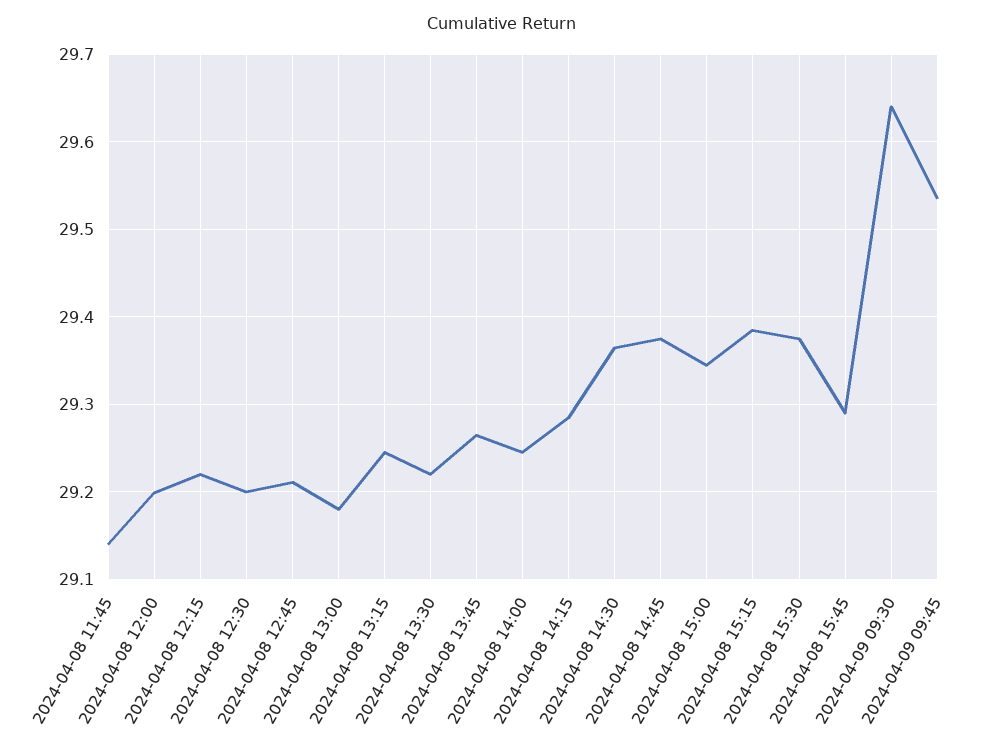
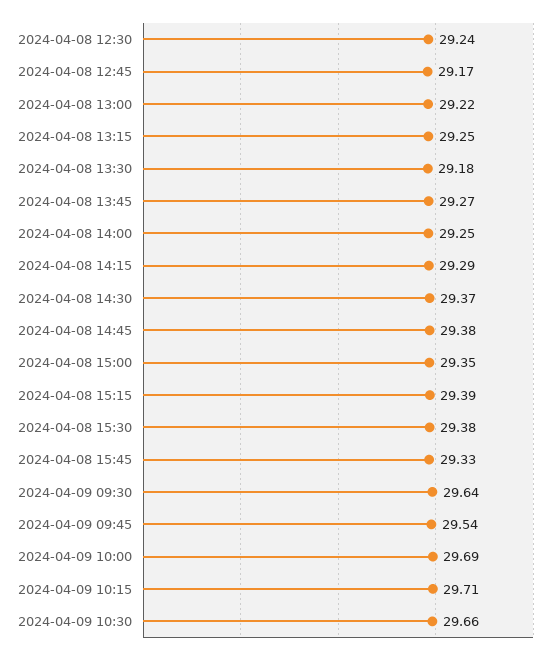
2024-04-08 11:45: 29.14 -> none
2024-04-08 12:00: 29.2 -> none
2024-04-08 12:15: 29.22 -> none
2024-04-08 12:30: 29.2 -> 29.24
2024-04-08 12:45: 29.21 -> 29.17
2024-04-08 13:00: 29.18 -> 29.22
2024-04-08 13:30: 29.22 -> 29.18
2024-04-08 15:45: 29.29 -> 29.33
2024-04-09 10:00: none -> 29.69
2024-04-09 10:15: none -> 29.71
2024-04-09 10:30: none -> 29.66

